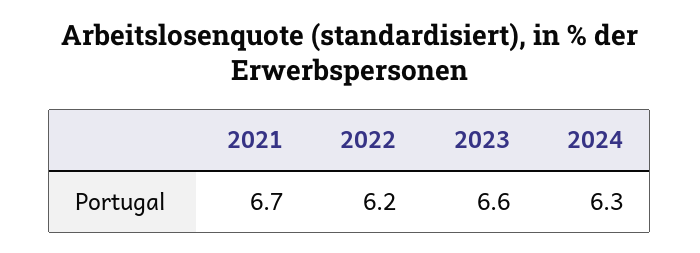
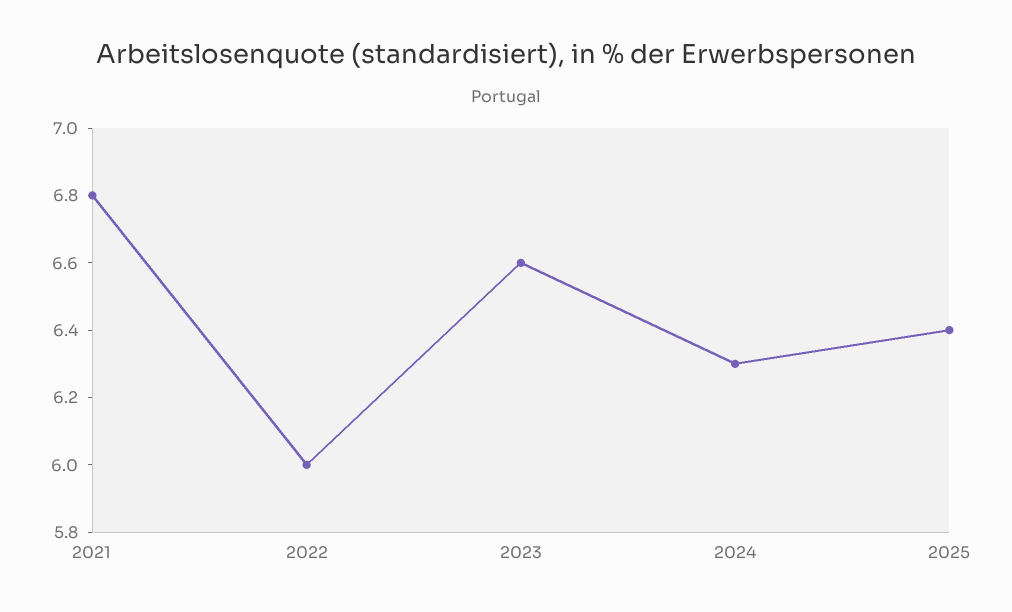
2021: 6.7 -> 6.8
2022: 6.2 -> 6
2025: none -> 6.4

